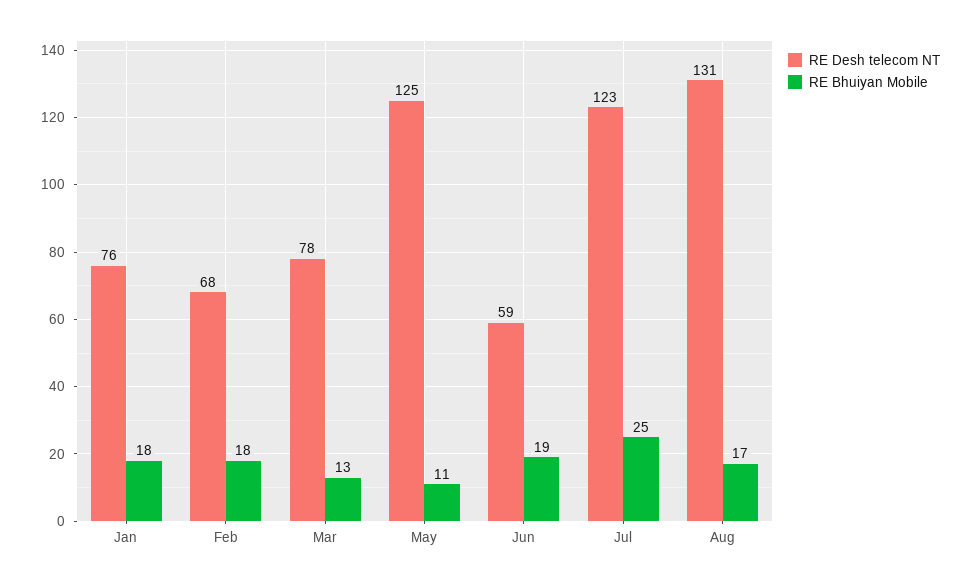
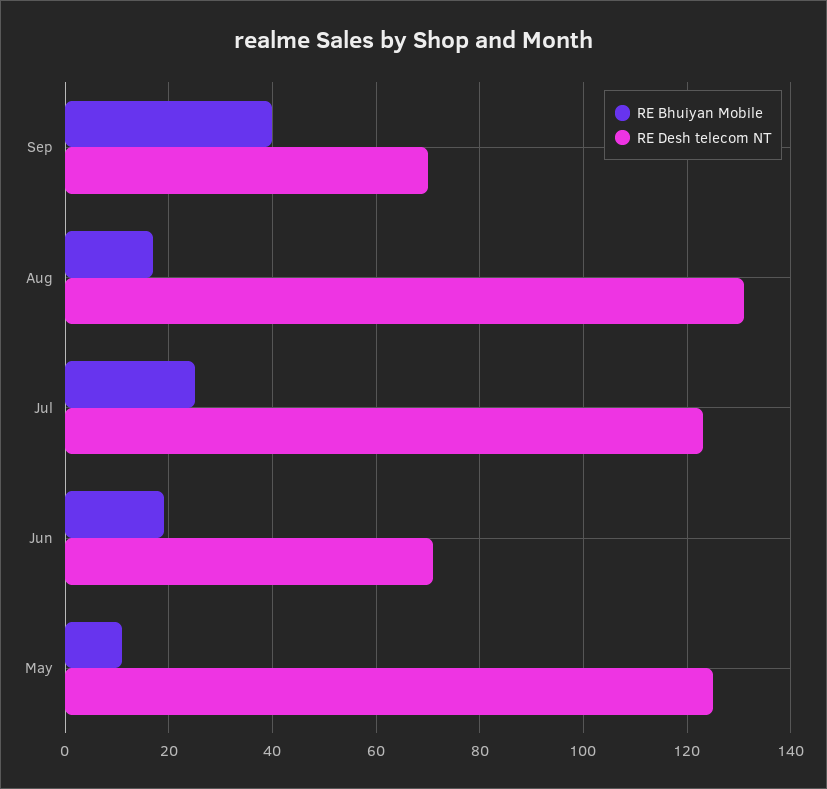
RE Desh telecom NT, Jan: 76 -> none
RE Bhuiyan Mobile, Jan: 18 -> none
RE Desh telecom NT, Feb: 68 -> none
RE Bhuiyan Mobile, Feb: 18 -> none
RE Desh telecom NT, Mar: 78 -> none
RE Bhuiyan Mobile, Mar: 13 -> none
RE Desh telecom NT, Jun: 59 -> 70
RE Bhuiyan Mobile, Sep: none -> 40
RE Desh telecom NT, Sep: none -> 70

